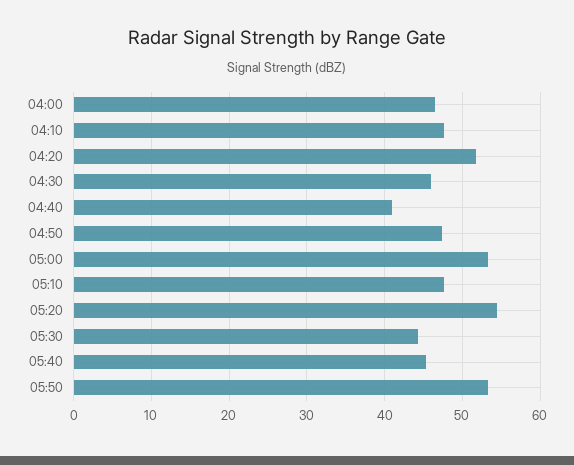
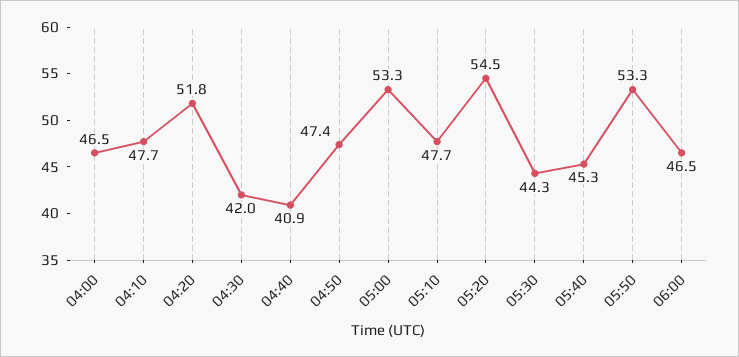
04:30: 46 -> 42
06:00: none -> 46.5

